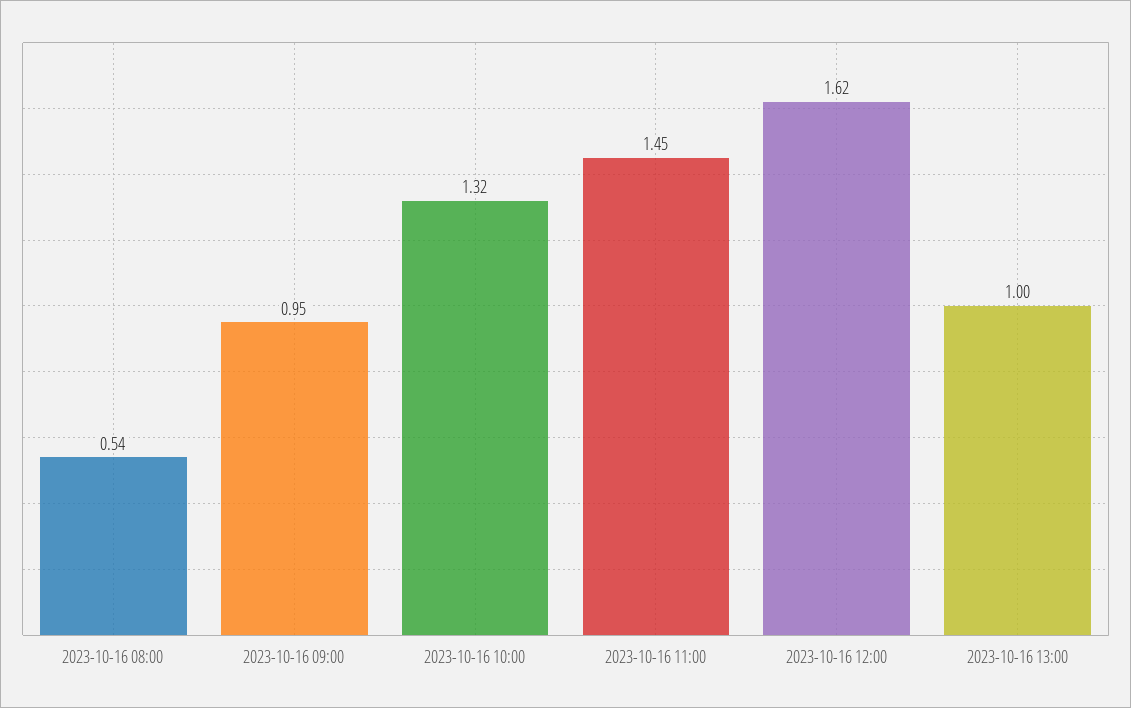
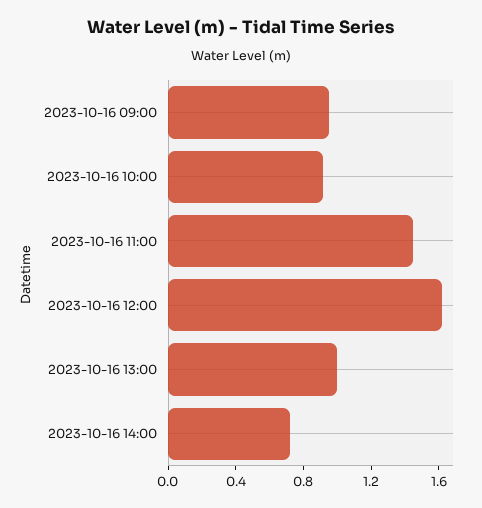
2023-10-16 08:00: 0.54 -> none
2023-10-16 10:00: 1.32 -> 0.9
2023-10-16 14:00: none -> 0.7

